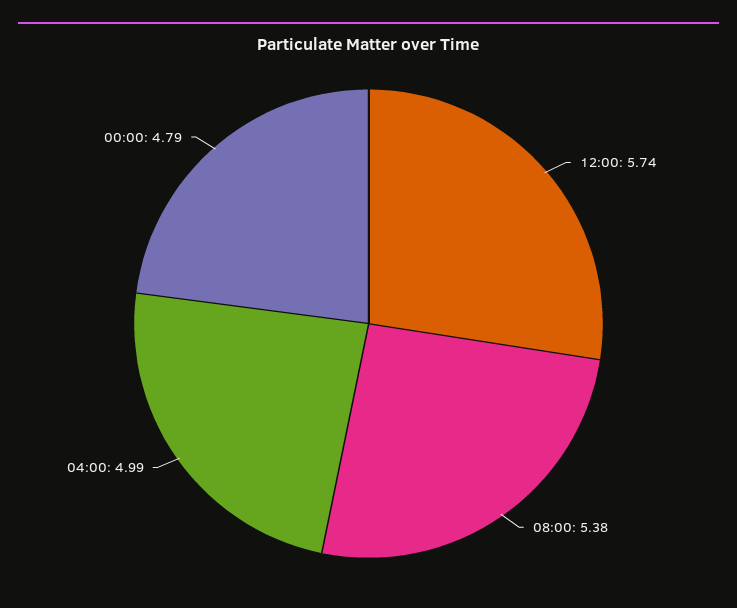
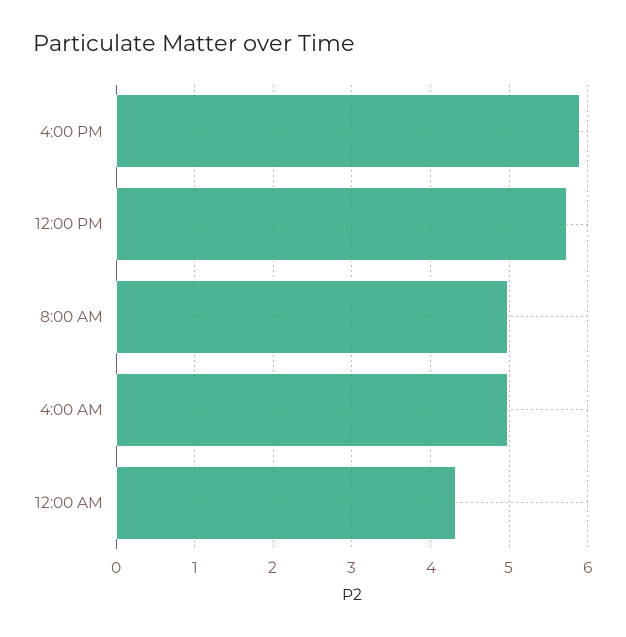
08:00: 5.38 -> 5
00:00: 4.79 -> 4.3
4:00 PM: none -> 5.9

